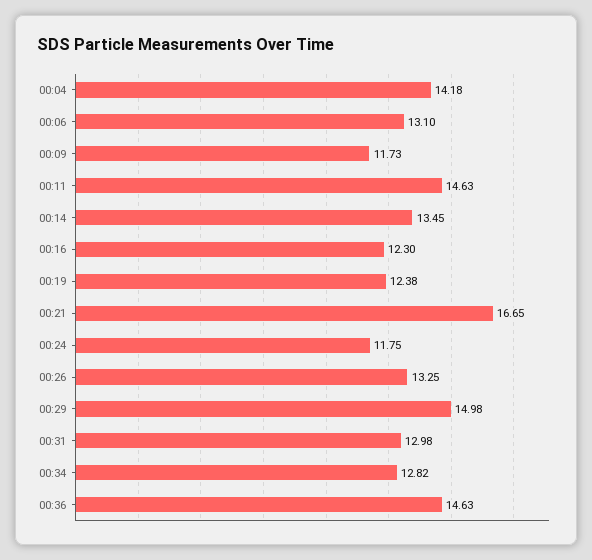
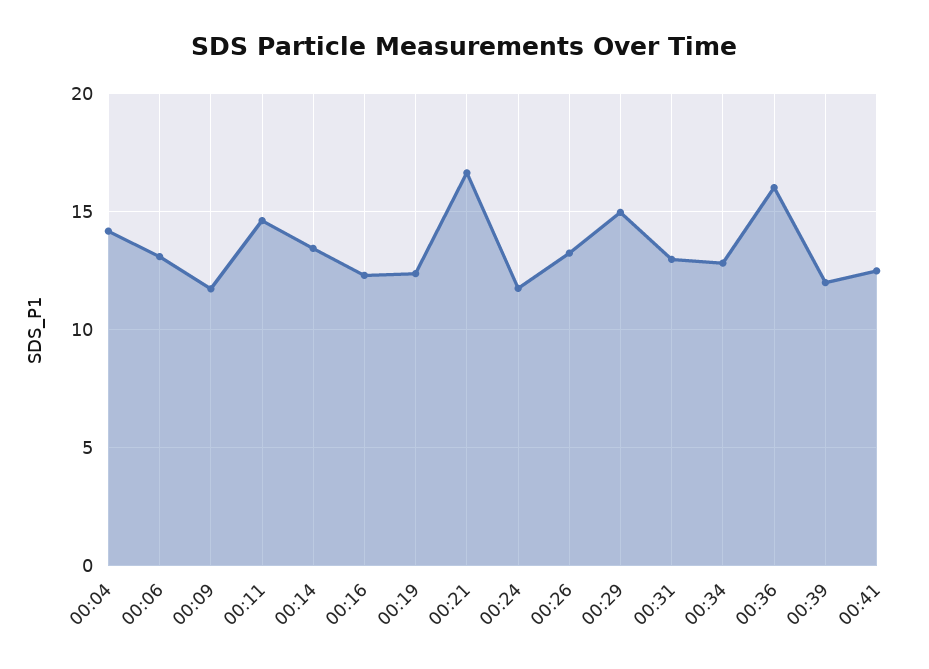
00:36: 14.63 -> 16
00:39: none -> 12
00:41: none -> 12.5

